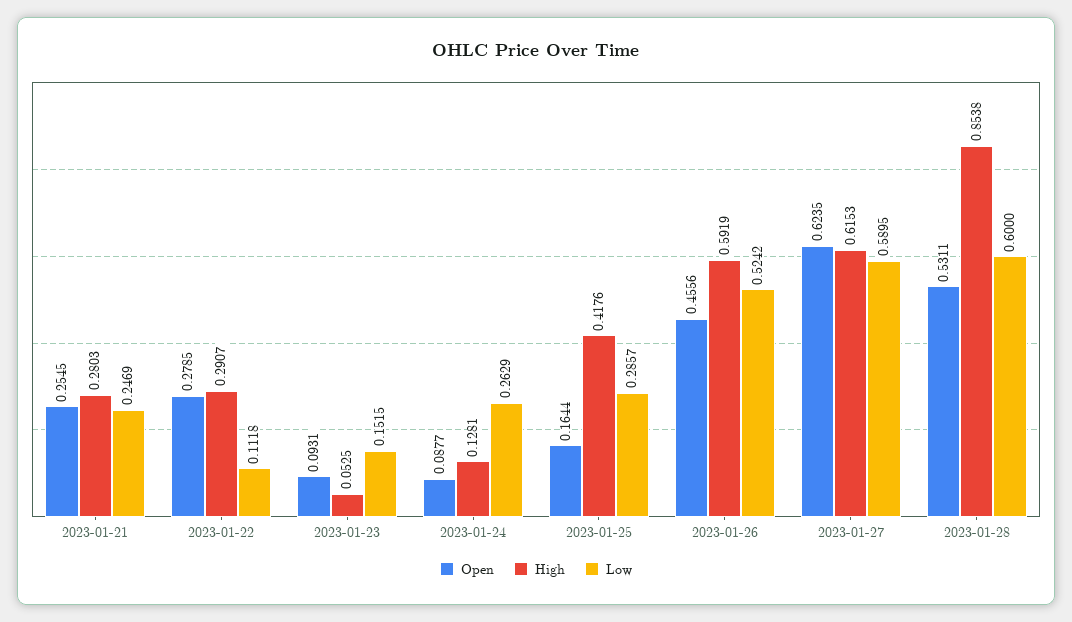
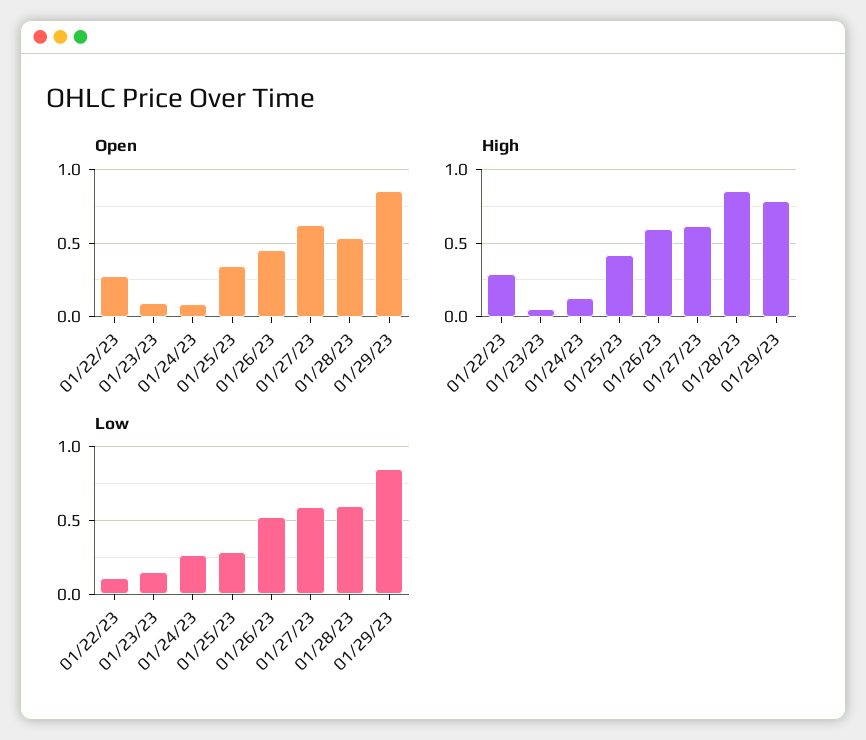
Open, 2023-01-21: 0.2545 -> none
High, 2023-01-21: 0.2803 -> none
Low, 2023-01-21: 0.2469 -> none
Open, 2023-01-25: 0.1644 -> 0.35
Open, 01/29/23: none -> 0.85
High, 01/29/23: none -> 0.8
Low, 01/29/23: none -> 0.85

